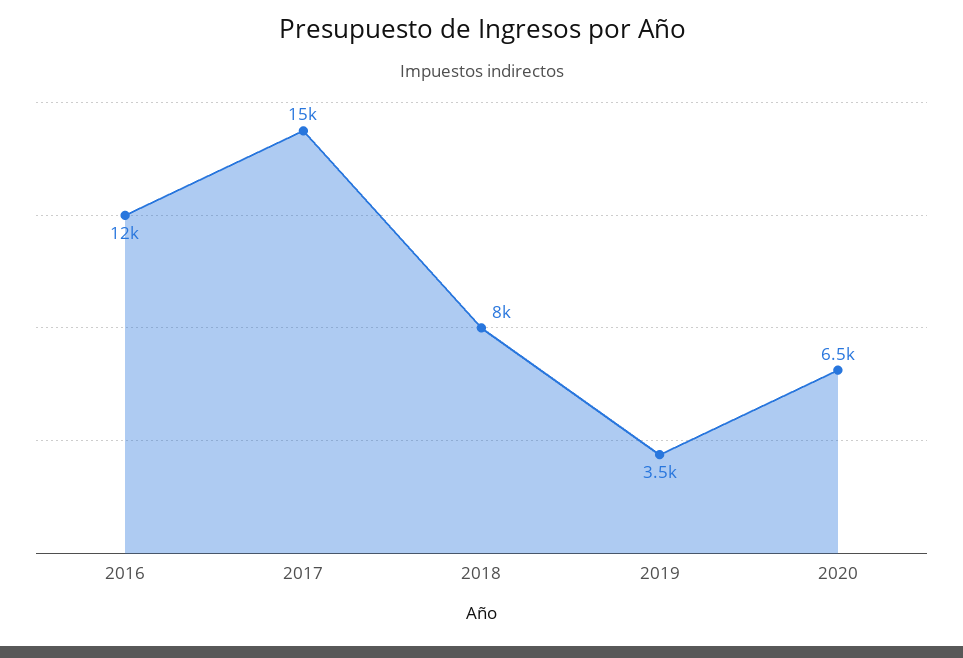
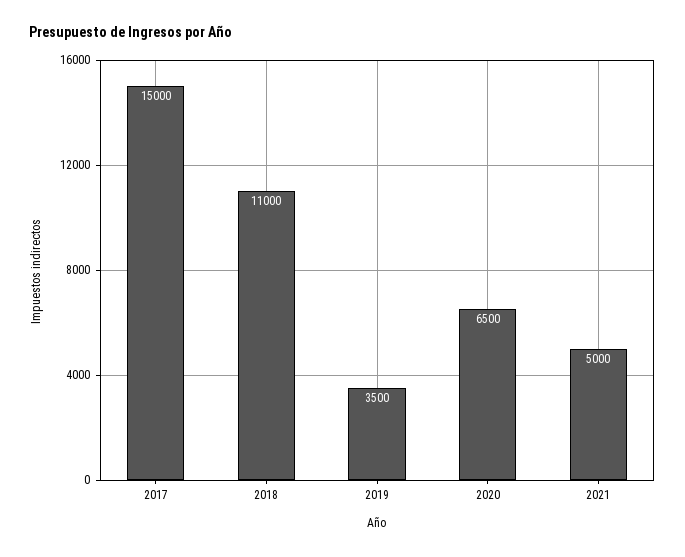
2016: 12000 -> none
2018: 8000 -> 11000
2021: none -> 5000

